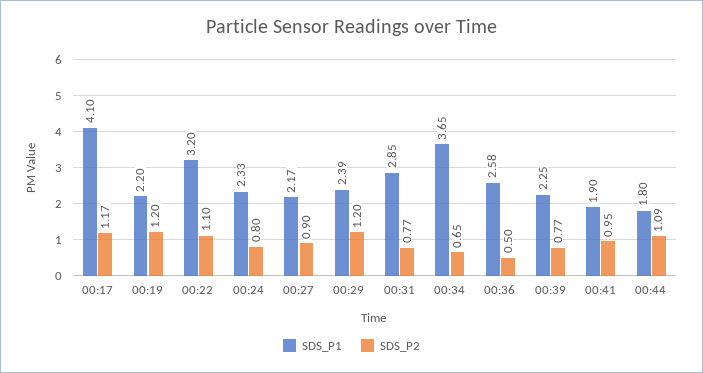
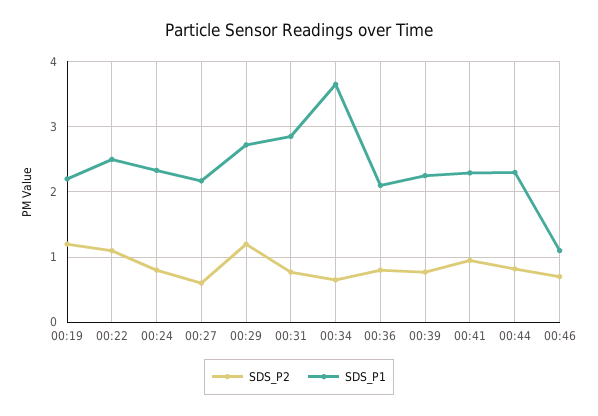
SDS_P1, 00:17: 4.1 -> none
SDS_P2, 00:17: 1.17 -> none
SDS_P1, 00:22: 3.2 -> 2.5
SDS_P2, 00:27: 0.9 -> 0.6
SDS_P1, 00:29: 2.39 -> 2.7
SDS_P1, 00:36: 2.58 -> 2.1
SDS_P2, 00:36: 0.5 -> 0.8
SDS_P1, 00:41: 1.9 -> 2.3
SDS_P1, 00:44: 1.8 -> 2.3
SDS_P2, 00:44: 1.09 -> 0.8
SDS_P2, 00:46: none -> 0.7
SDS_P1, 00:46: none -> 1.1

